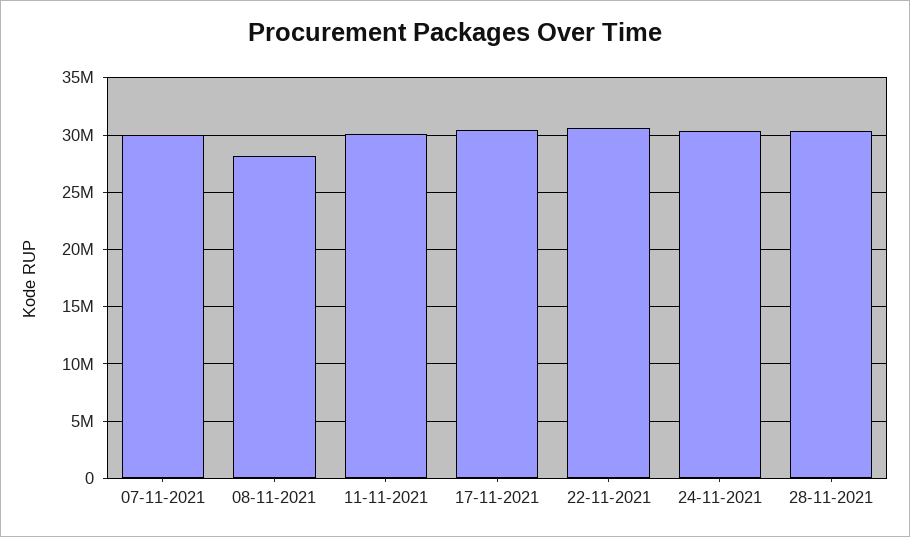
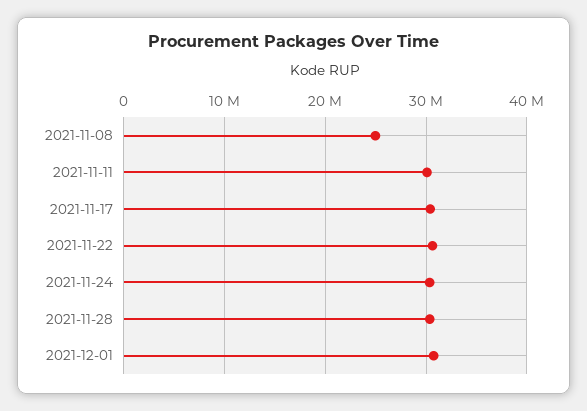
07-11-2021: 30000000 -> none
08-11-2021: 28000000 -> 25000000
2021-12-01: none -> 31000000

